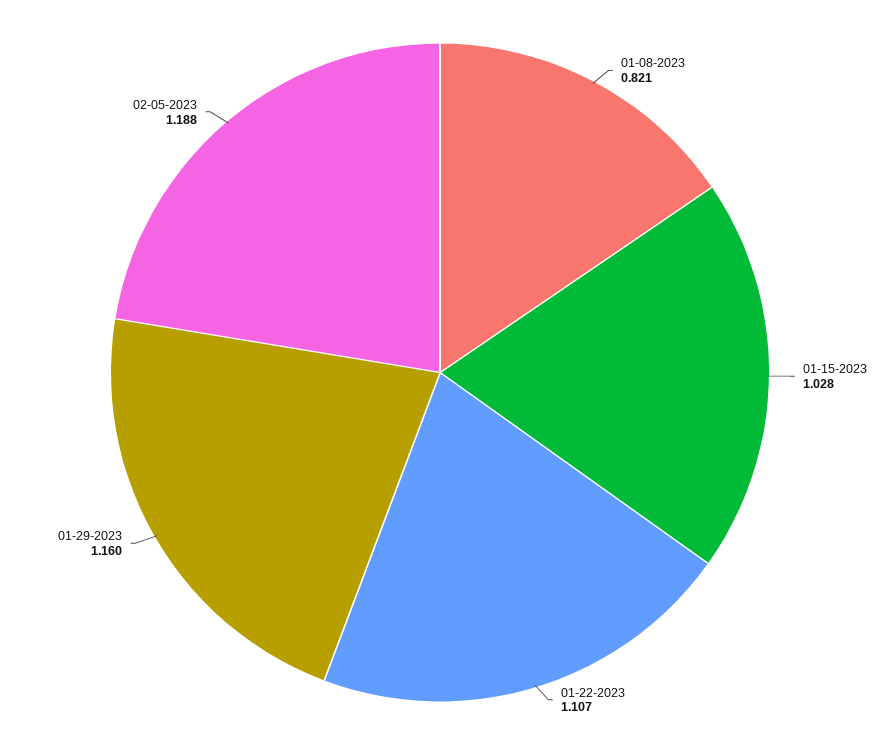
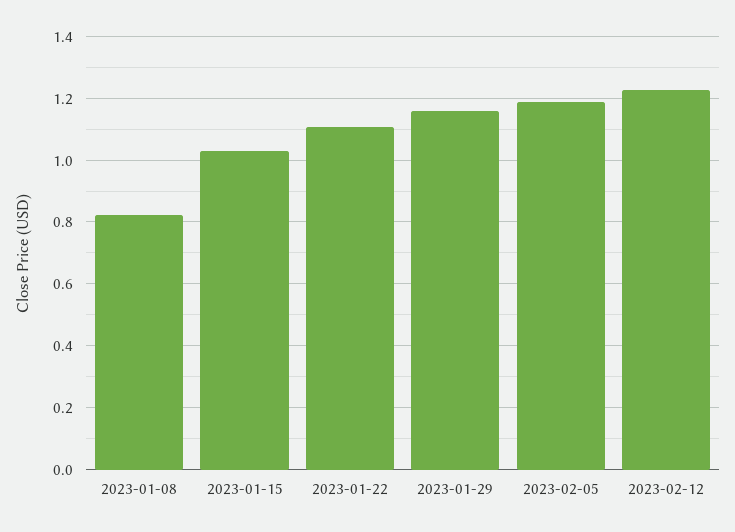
2023-02-12: none -> 1.22

